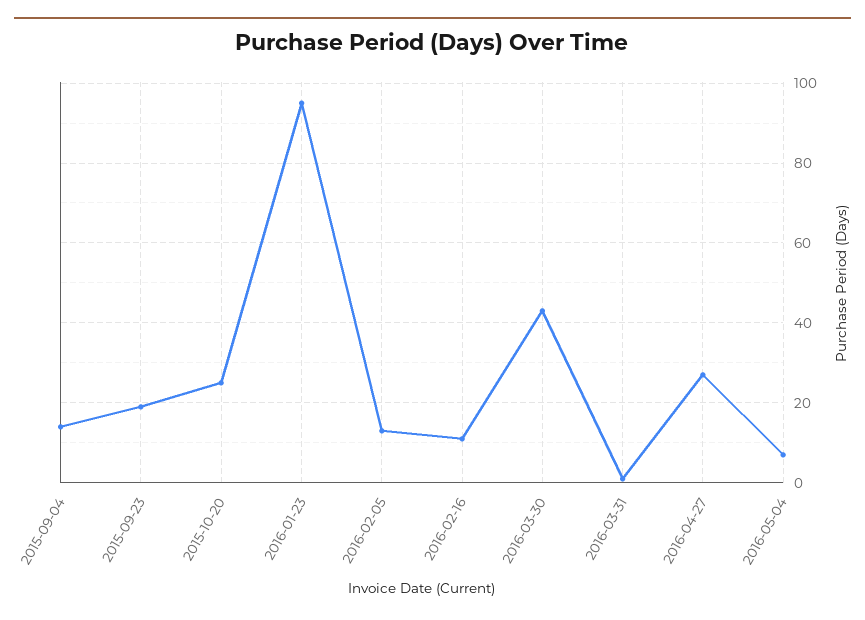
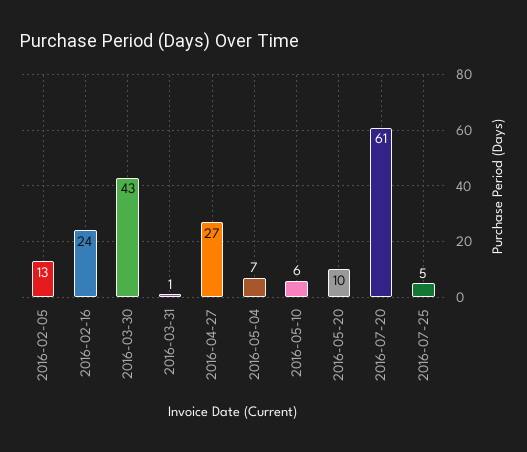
2015-09-04: 15 -> none
2015-09-23: 20 -> none
2015-10-20: 25 -> none
2016-01-23: 95 -> none
2016-02-16: 10 -> 24
2016-05-10: none -> 6
2016-05-20: none -> 10
2016-07-20: none -> 61
2016-07-25: none -> 5

